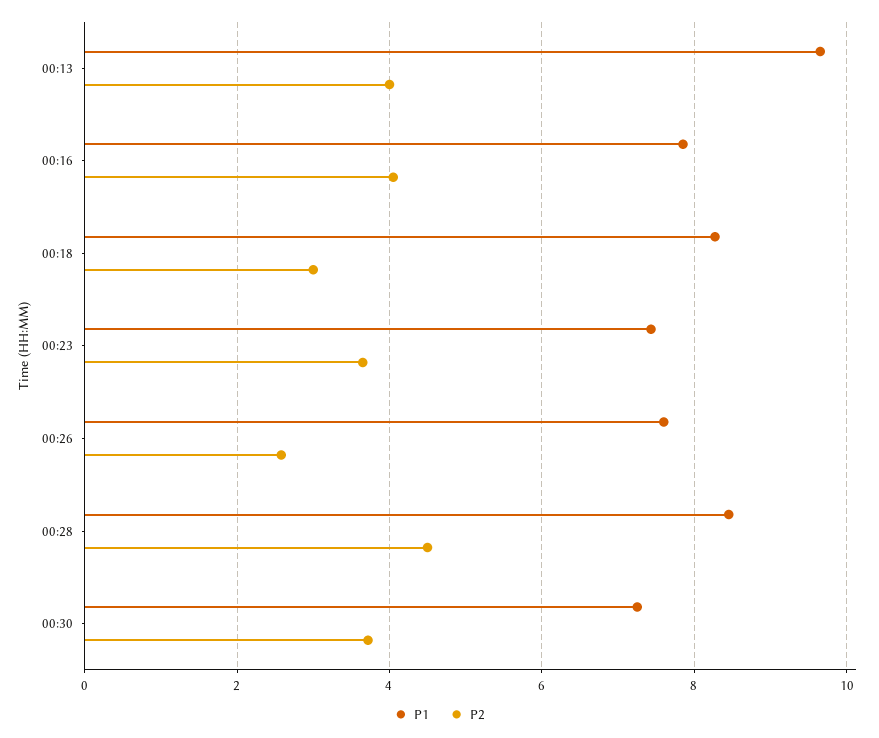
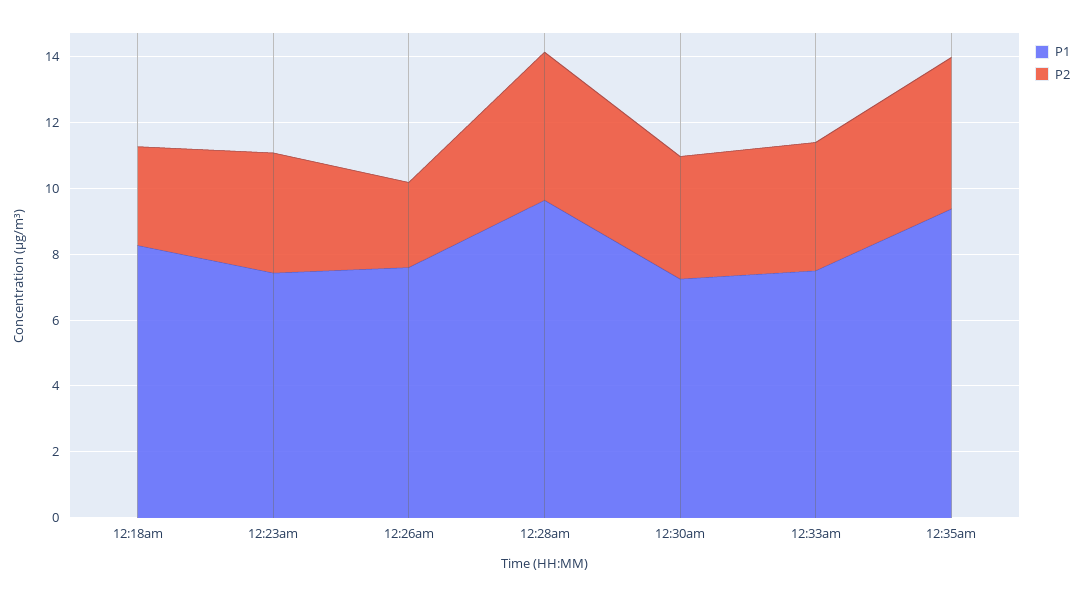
P1, 00:13: 9.6 -> none
P2, 00:13: 4 -> none
P1, 00:16: 7.8 -> none
P2, 00:16: 4 -> none
P1, 00:28: 8.4 -> 9.5
P1, 12:33am: none -> 7.5
P2, 12:33am: none -> 4
P1, 12:35am: none -> 9.5
P2, 12:35am: none -> 4.5

